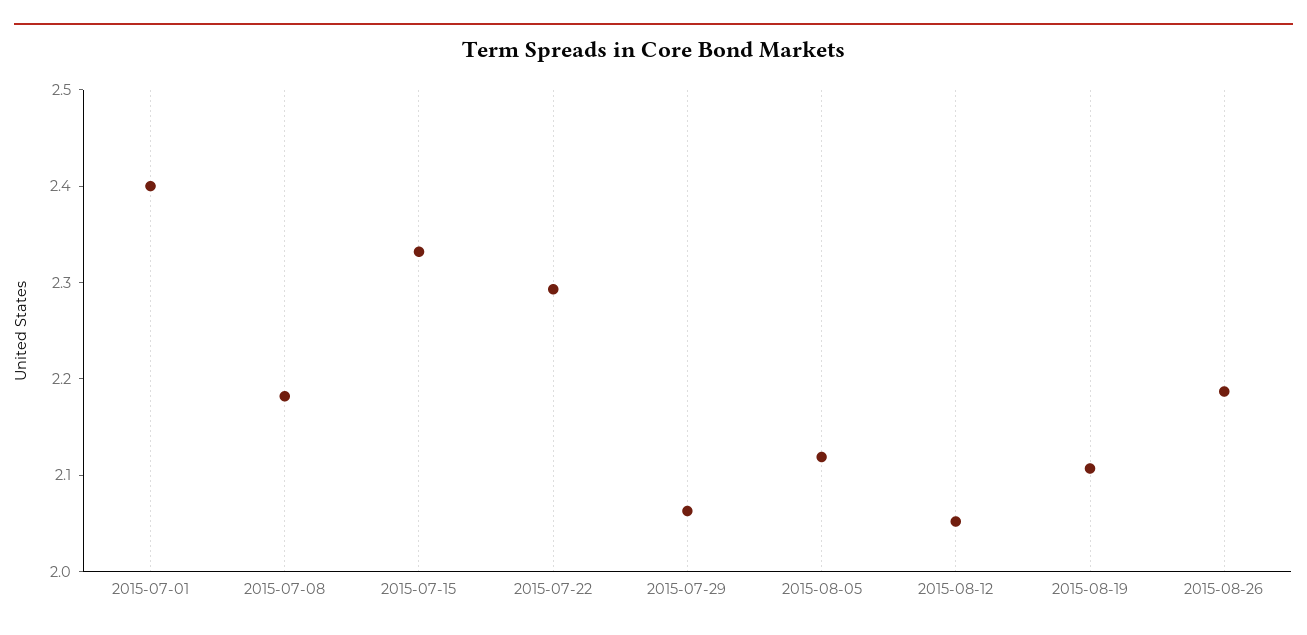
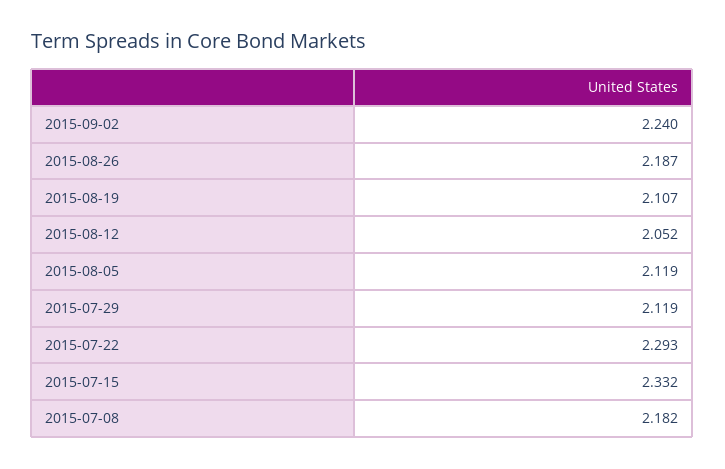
2015-07-01: 2.4 -> none
2015-07-29: 2.06 -> 2.119
2015-09-02: none -> 2.24

